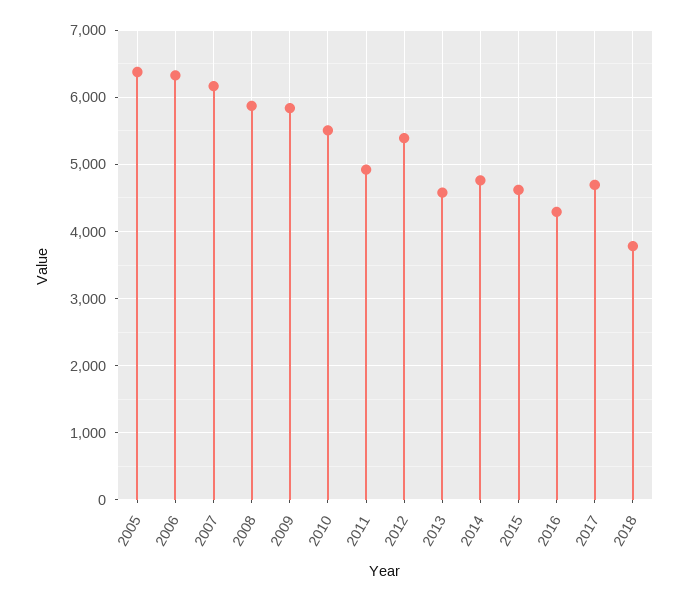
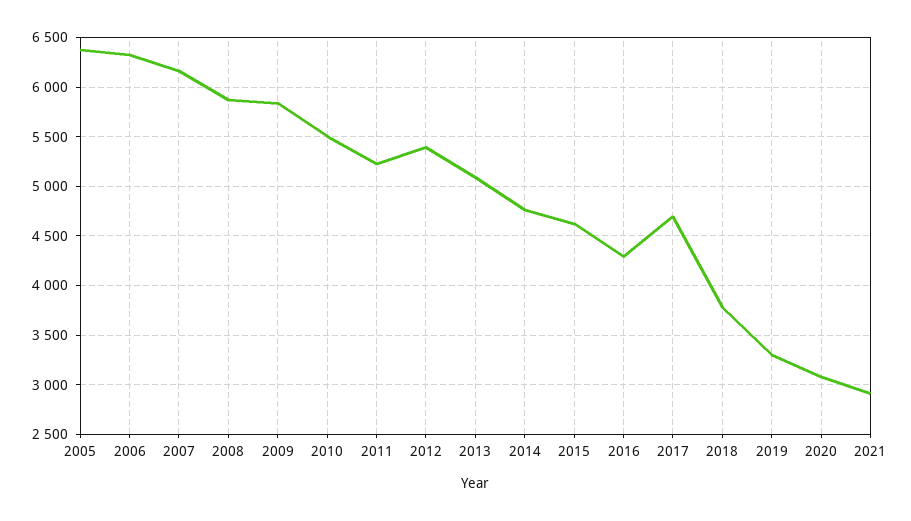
2011: 4900 -> 5200
2013: 4600 -> 5100
2019: none -> 3300
2020: none -> 3100
2021: none -> 2900

